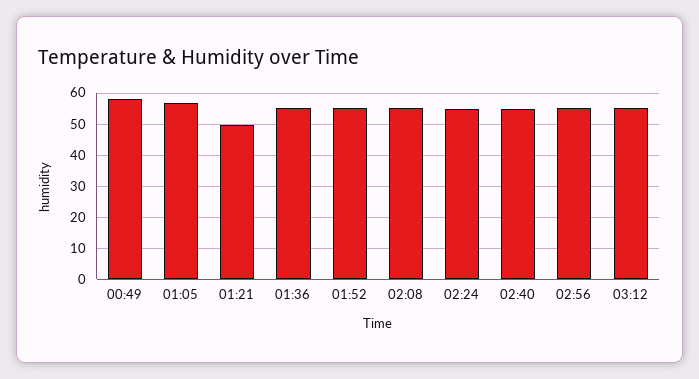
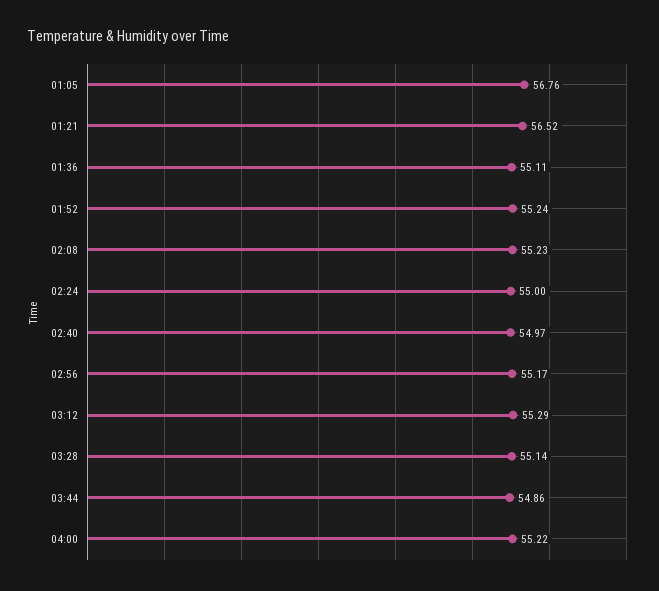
00:49: 58 -> none
01:21: 50 -> 56.52
03:28: none -> 55.14
03:44: none -> 54.86
04:00: none -> 55.22

